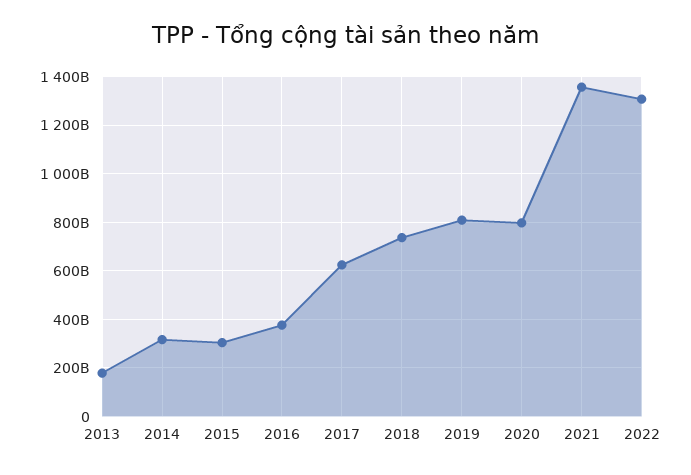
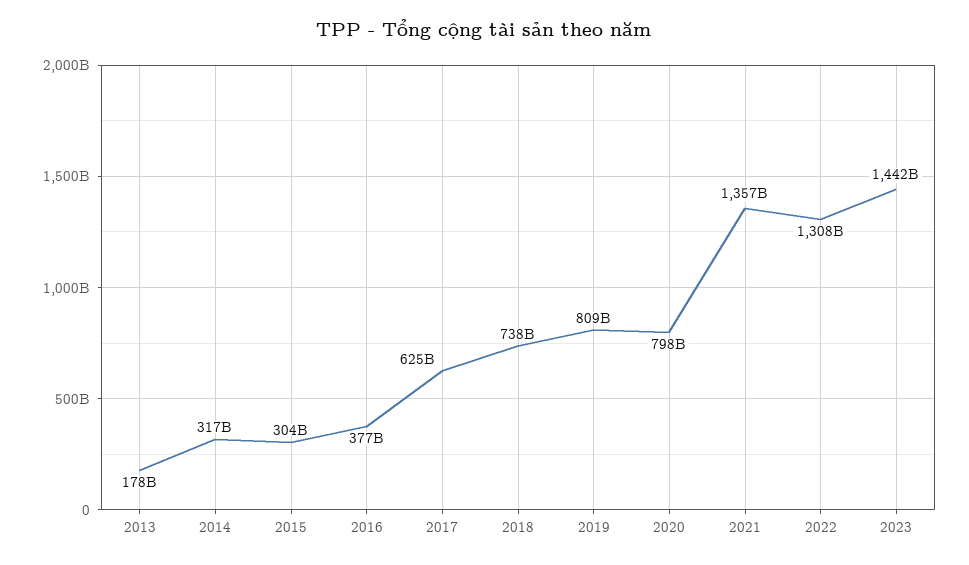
2023: none -> 1442000000000

